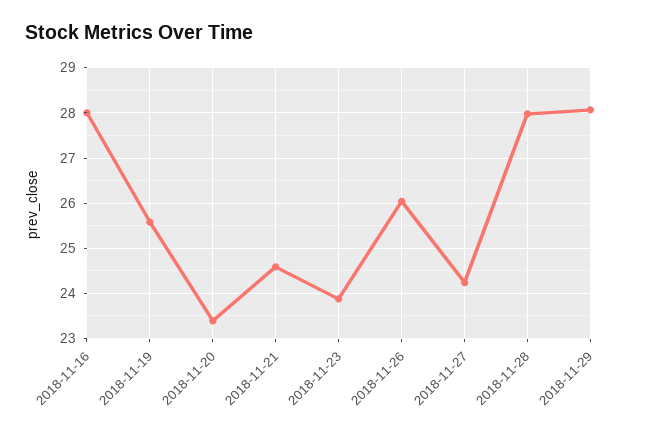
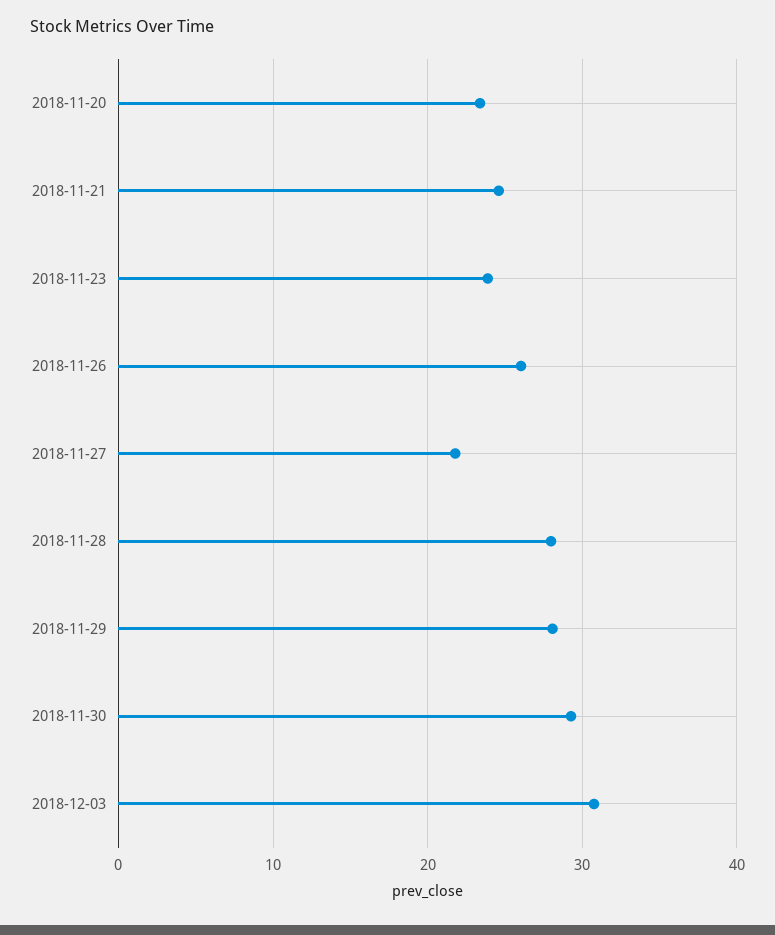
2018-11-16: 28 -> none
2018-11-19: 25.6 -> none
2018-11-27: 24.2 -> 22
2018-11-30: none -> 29
2018-12-03: none -> 31

